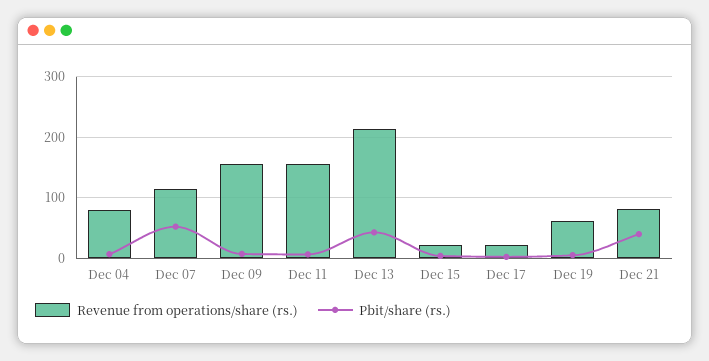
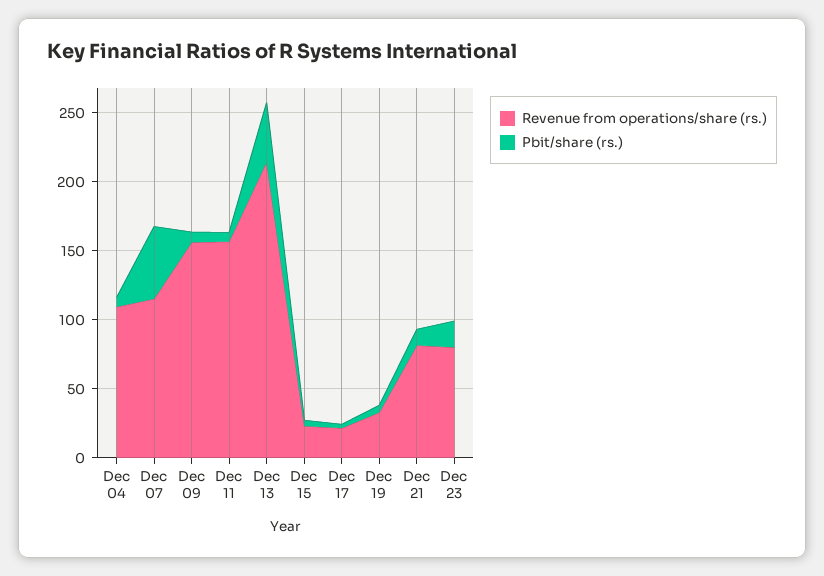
Revenue from operations/share (rs.), Dec 04: 80 -> 110
Revenue from operations/share (rs.), Dec 19: 60 -> 30
Pbit/share (rs.), Dec 21: 40 -> 10
Revenue from operations/share (rs.), Dec 23: none -> 80
Pbit/share (rs.), Dec 23: none -> 20

